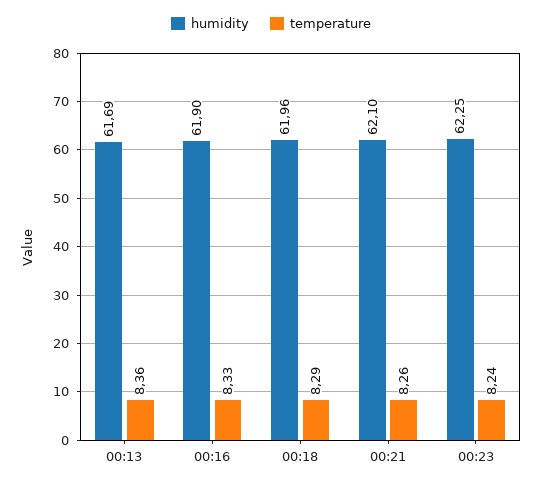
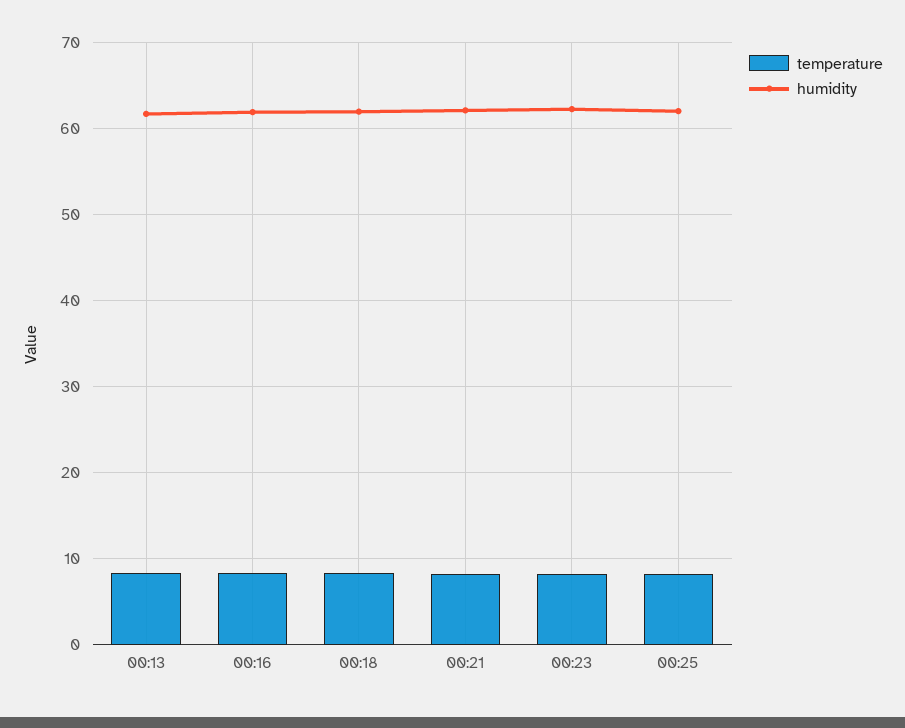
temperature, 00:25: none -> 8
humidity, 00:25: none -> 62

